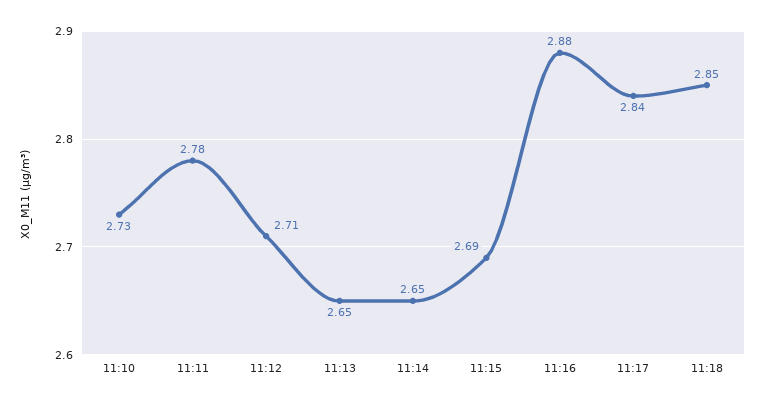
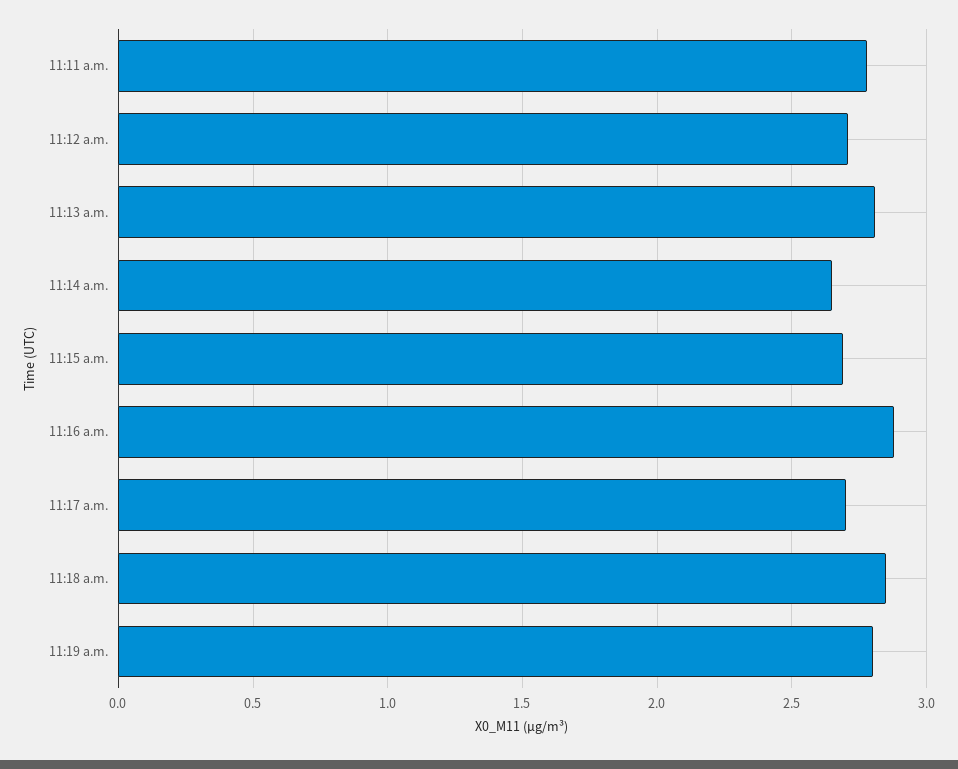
11:10: 2.73 -> none
11:13: 2.65 -> 2.8
11:17: 2.84 -> 2.7
11:19 a.m.: none -> 2.8

